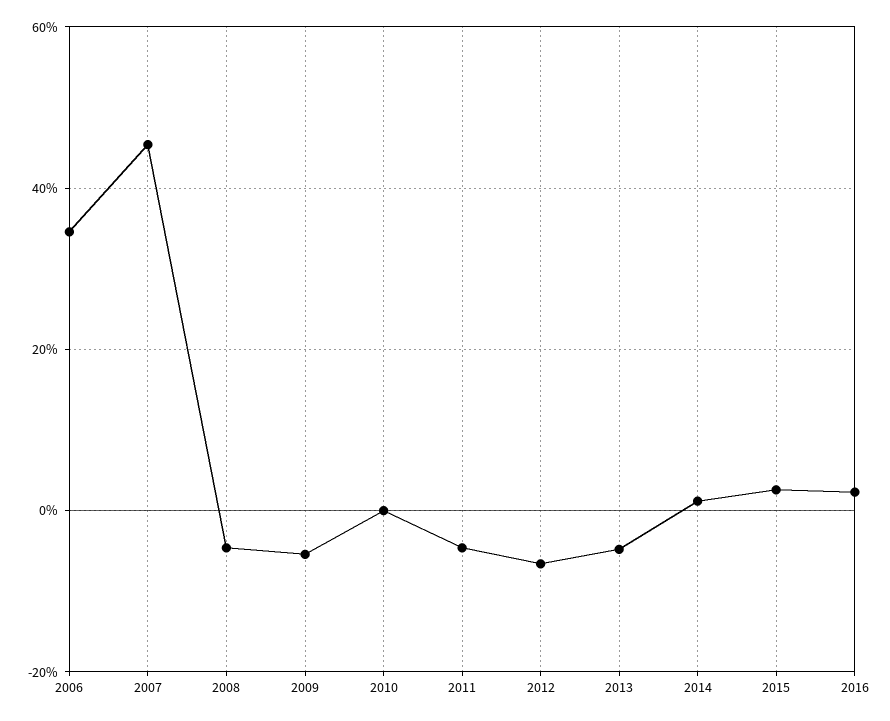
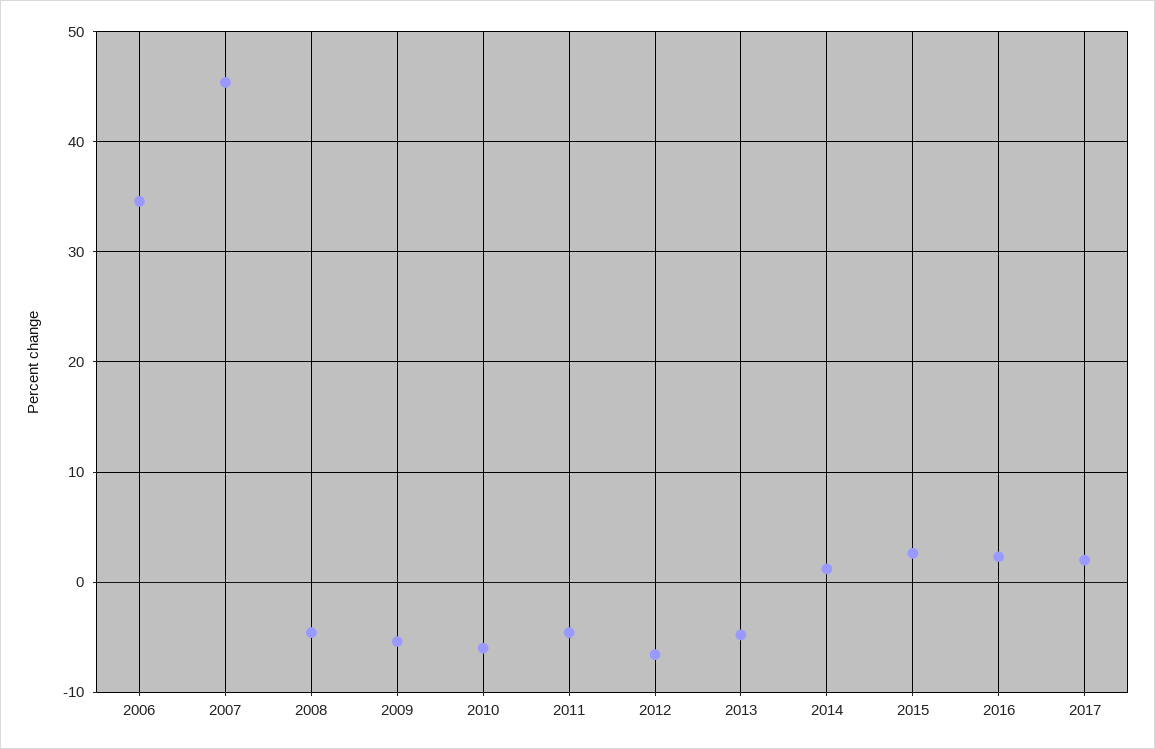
2010: 0 -> -6
2017: none -> 2

